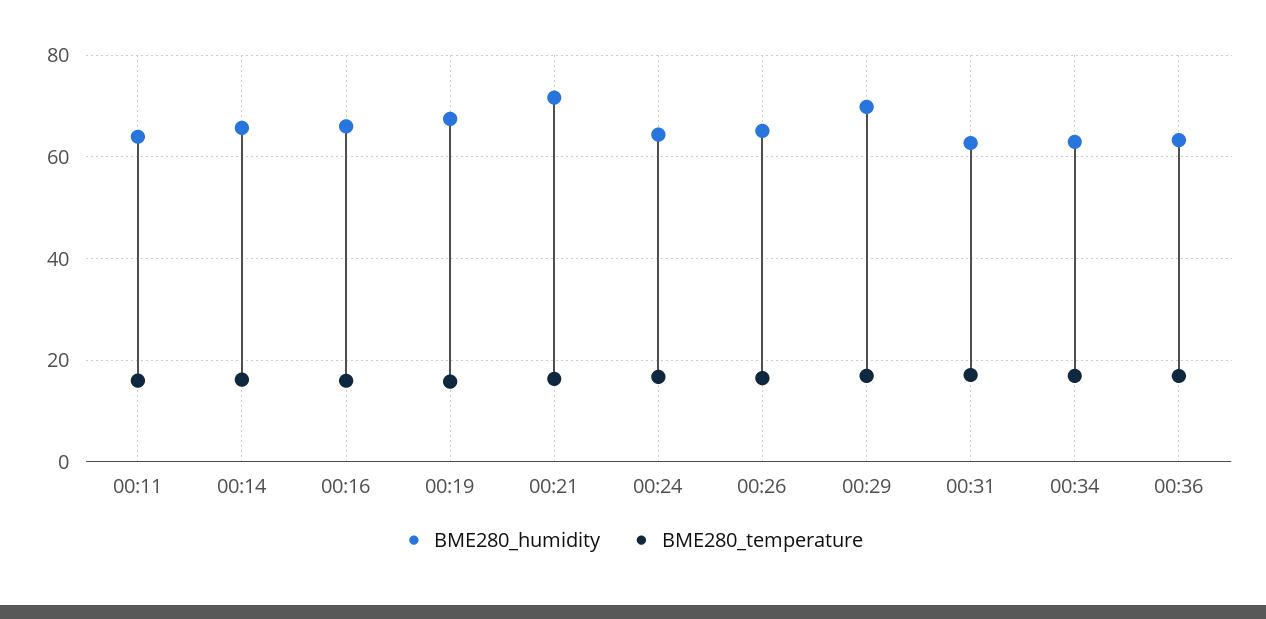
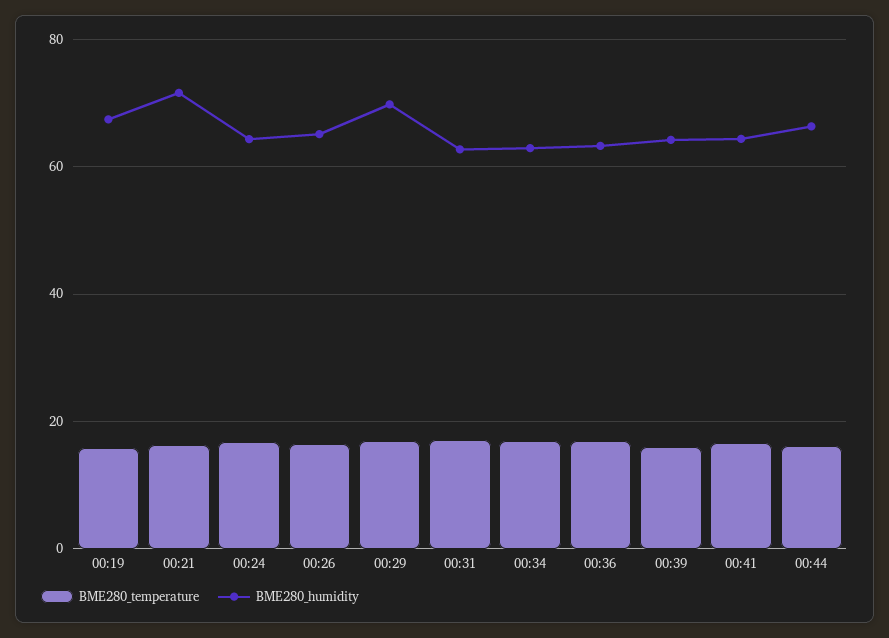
BME280_humidity, 00:11: 64 -> none
BME280_temperature, 00:11: 16 -> none
BME280_humidity, 00:14: 66 -> none
BME280_temperature, 00:14: 16 -> none
BME280_humidity, 00:16: 66 -> none
BME280_temperature, 00:16: 16 -> none
BME280_temperature, 00:39: none -> 16
BME280_humidity, 00:39: none -> 64
BME280_temperature, 00:41: none -> 16
BME280_humidity, 00:41: none -> 64
BME280_temperature, 00:44: none -> 16
BME280_humidity, 00:44: none -> 66

